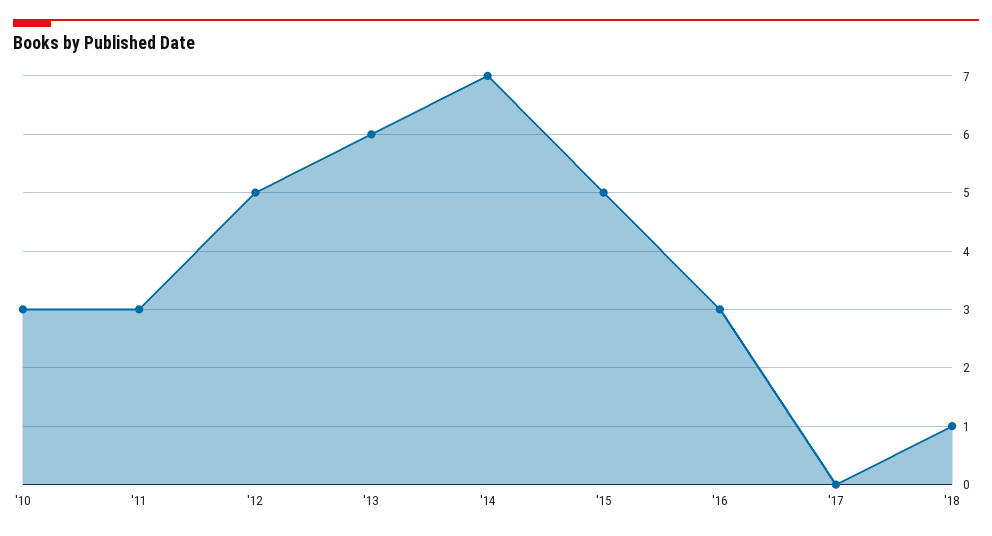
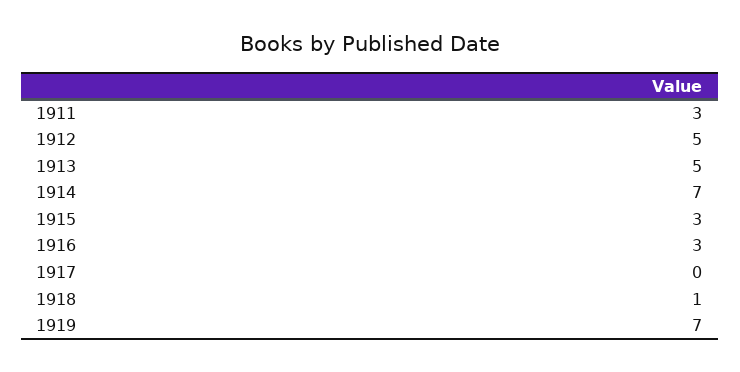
'10: 3 -> none
'13: 6 -> 5
'15: 5 -> 3
1919: none -> 7

